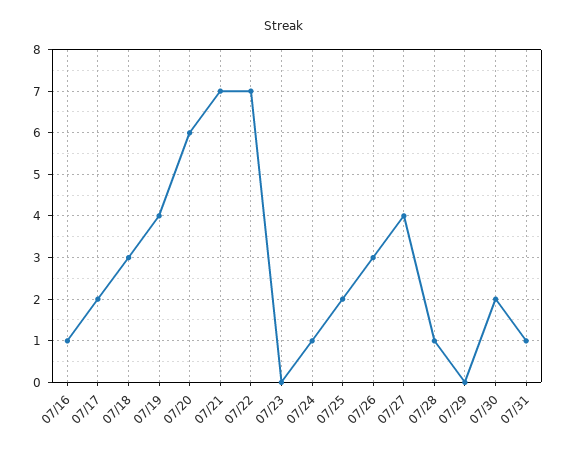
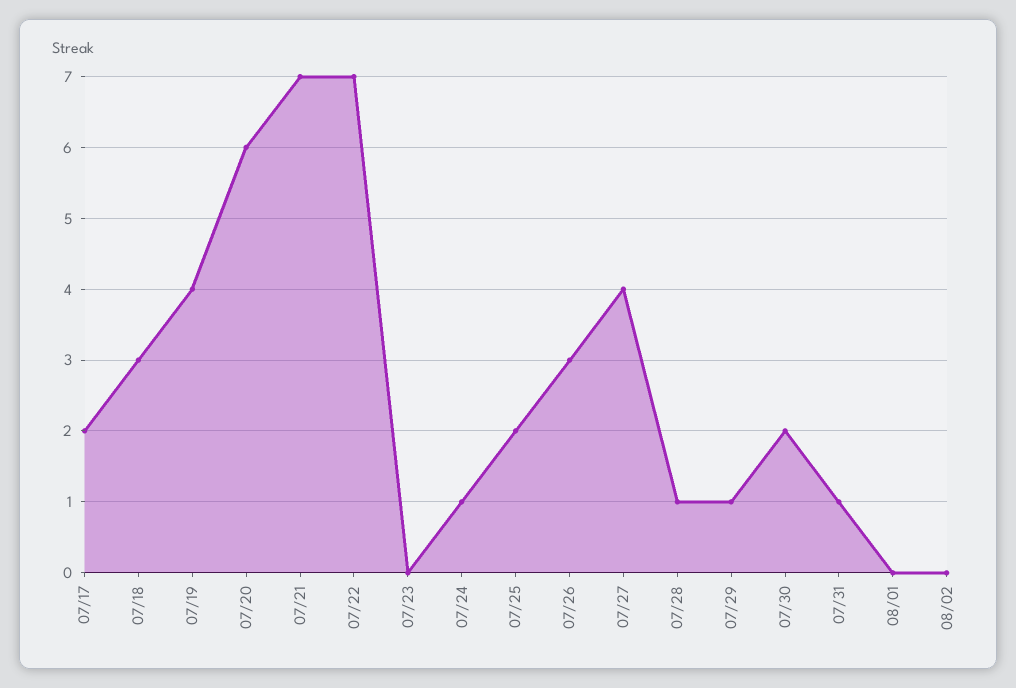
07/16: 1 -> none
07/29: 0 -> 1
08/01: none -> 0
08/02: none -> 0

